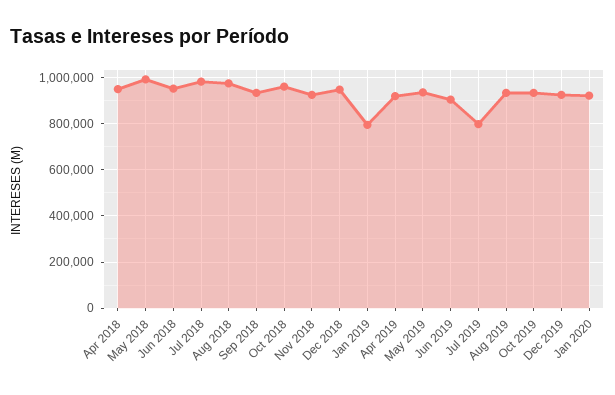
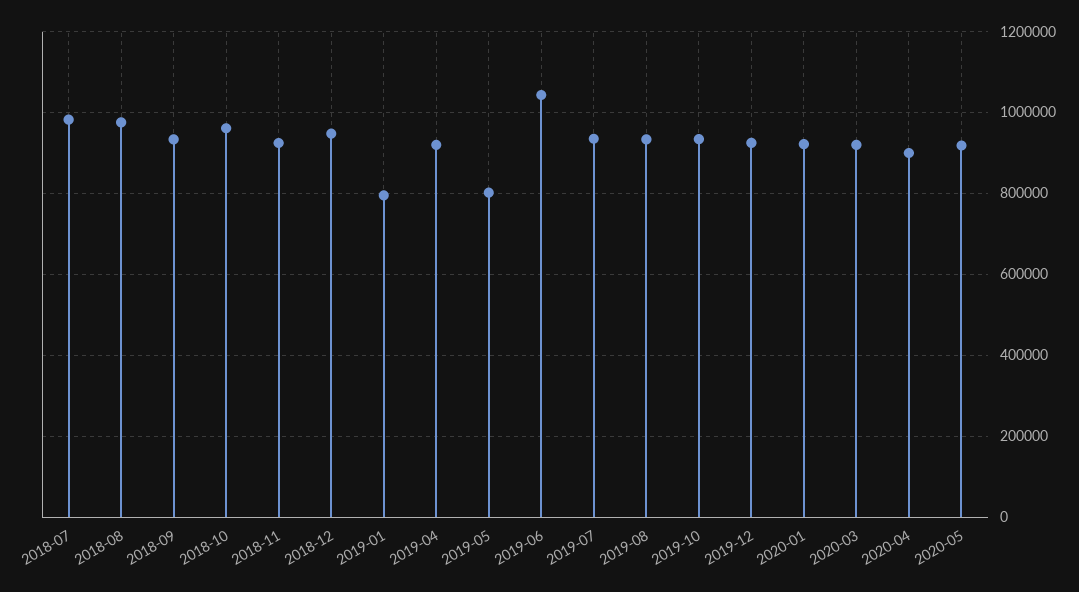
Apr 2018: 950000 -> none
May 2018: 1000000 -> none
Jun 2018: 950000 -> none
May 2019: 950000 -> 800000
Jun 2019: 900000 -> 1040000
Jul 2019: 800000 -> 940000
2020-03: none -> 920000
2020-04: none -> 900000
2020-05: none -> 920000

